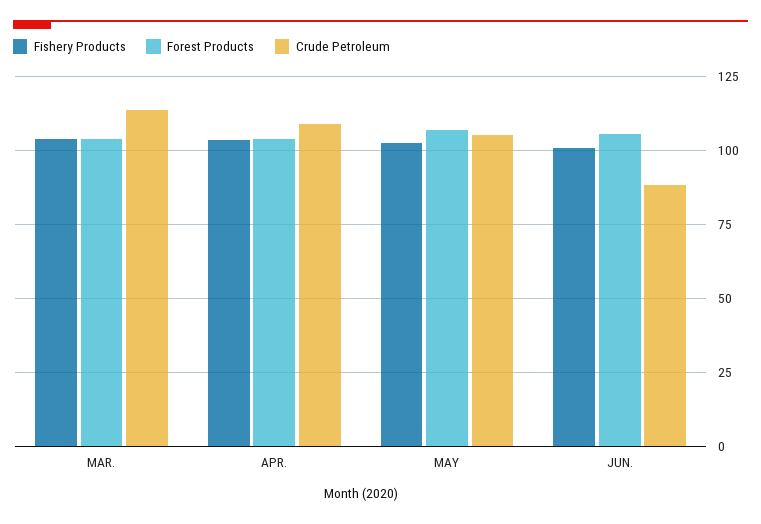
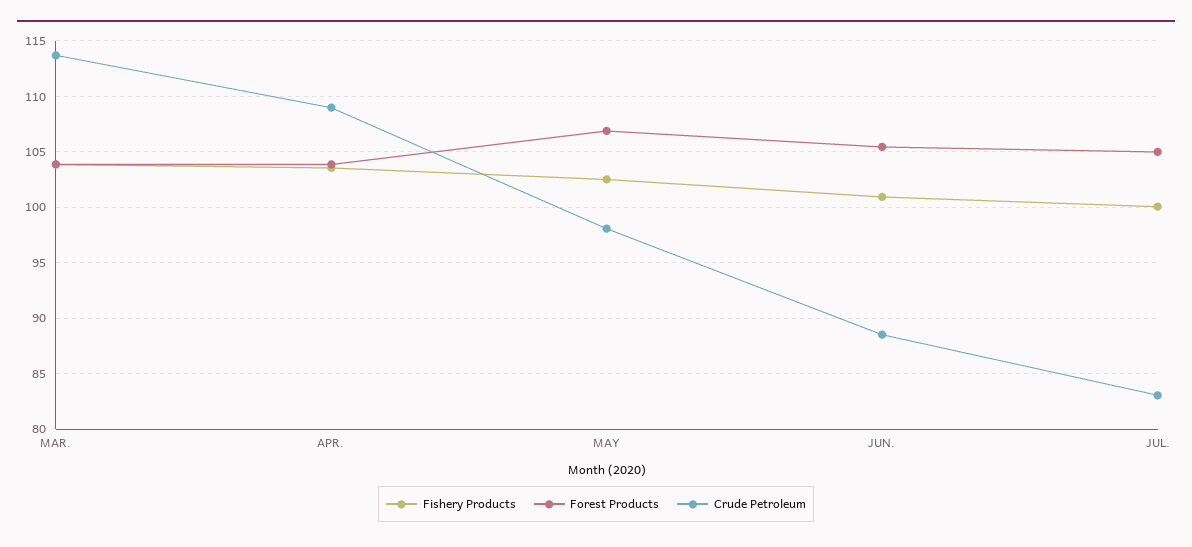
Crude Petroleum, MAY: 105 -> 98
Fishery Products, JUL.: none -> 100
Forest Products, JUL.: none -> 105
Crude Petroleum, JUL.: none -> 83

